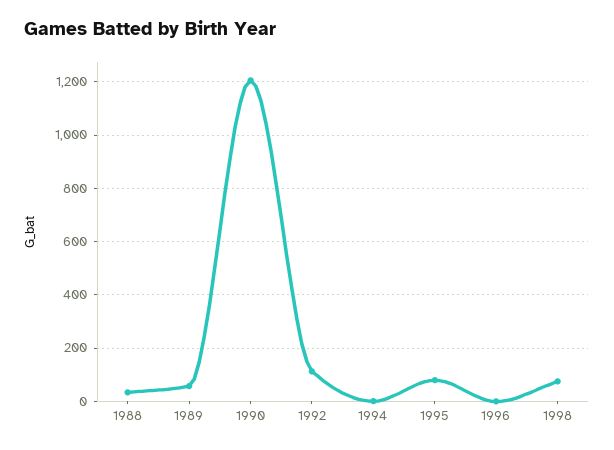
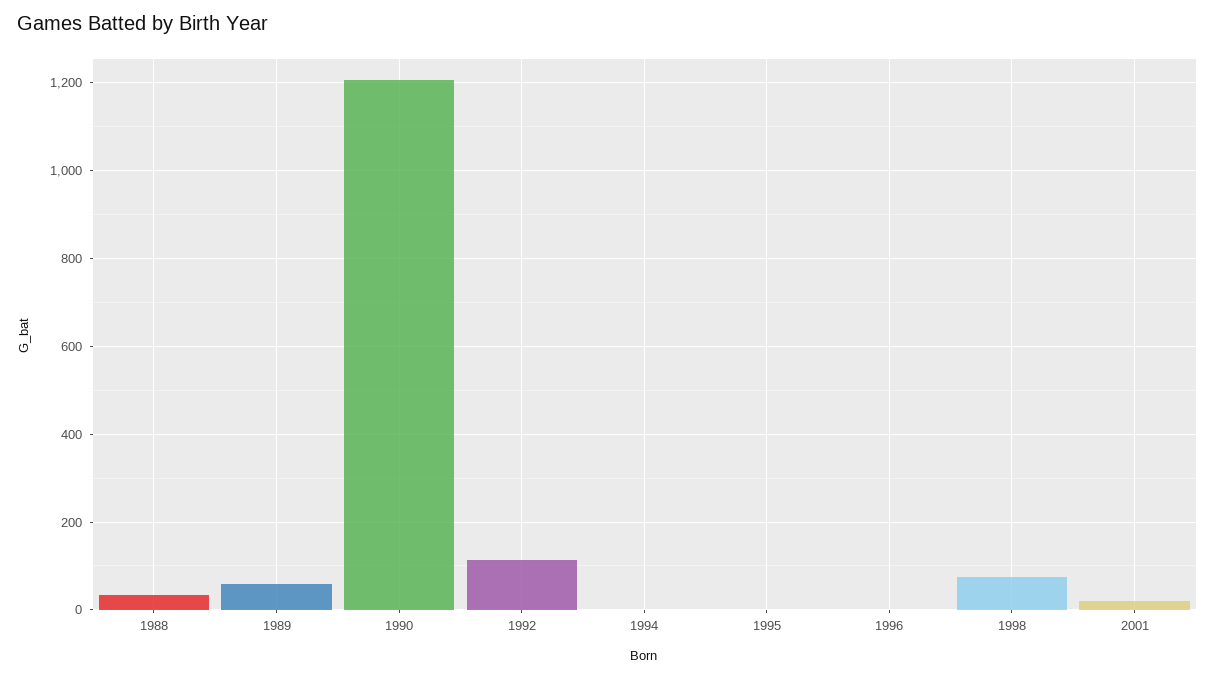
1995: 75 -> 0
2001: none -> 20

